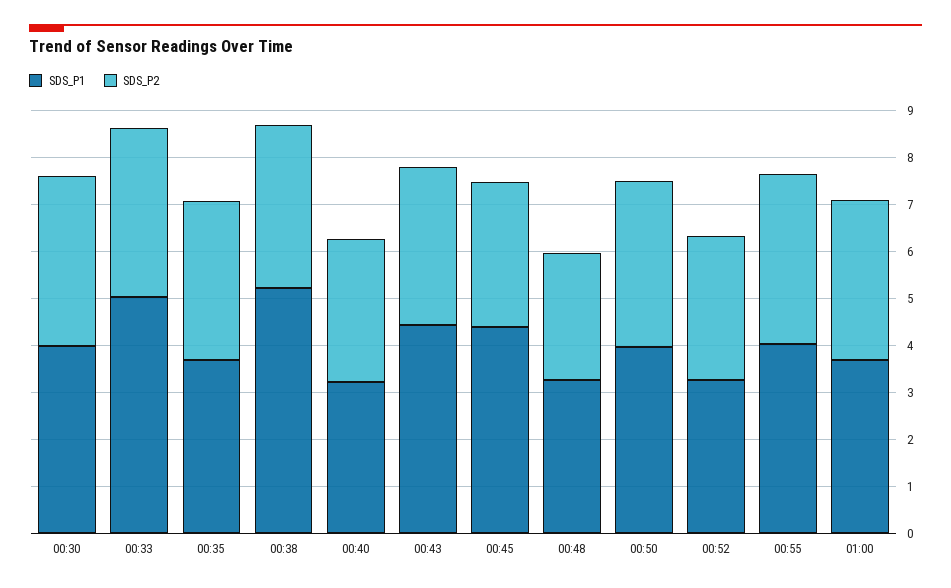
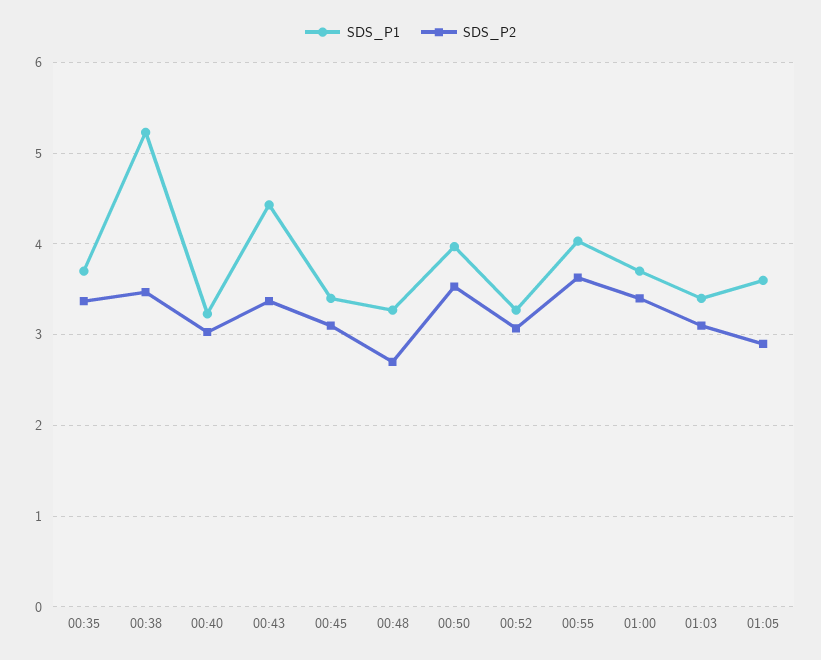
SDS_P1, 00:30: 4 -> none
SDS_P2, 00:30: 3.6 -> none
SDS_P1, 00:33: 5 -> none
SDS_P2, 00:33: 3.6 -> none
SDS_P1, 00:45: 4.4 -> 3.4
SDS_P1, 01:03: none -> 3.4
SDS_P2, 01:03: none -> 3.1
SDS_P1, 01:05: none -> 3.6
SDS_P2, 01:05: none -> 2.9

